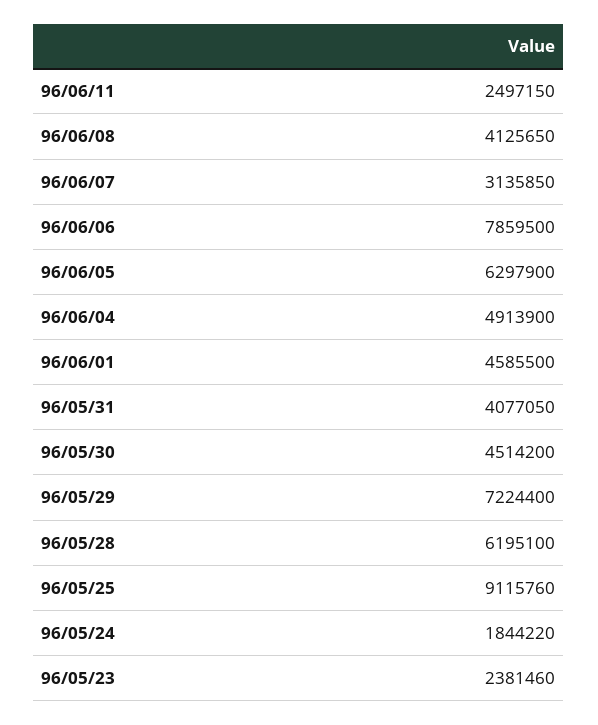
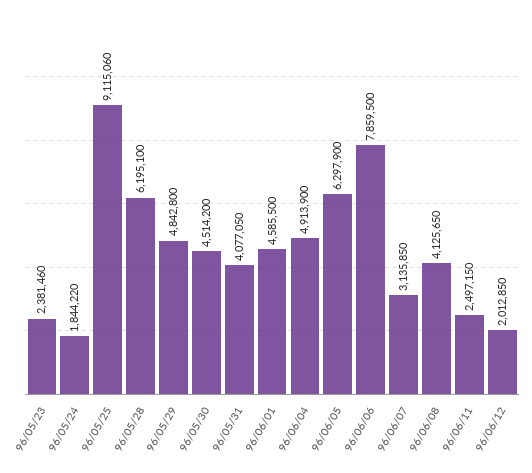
96/05/29: 7224400 -> 4842800
96/05/25: 9115760 -> 9115060
96/06/12: none -> 2012850

